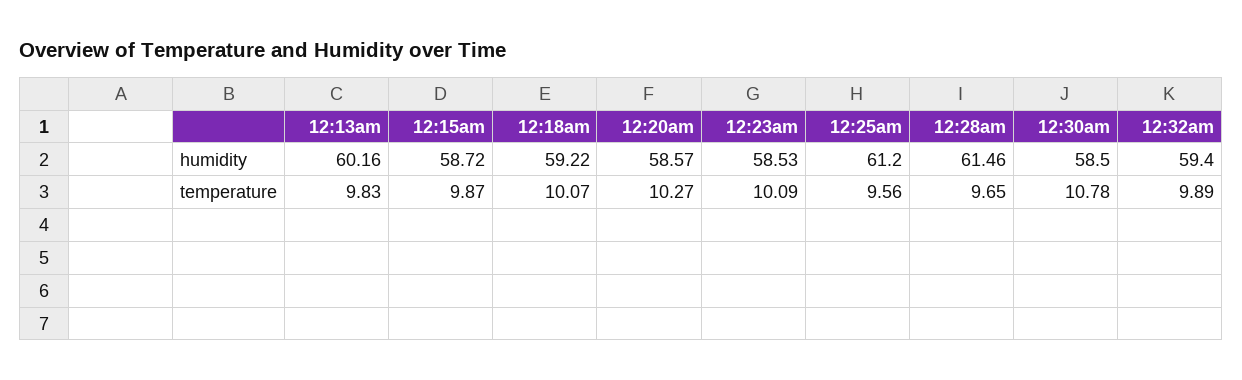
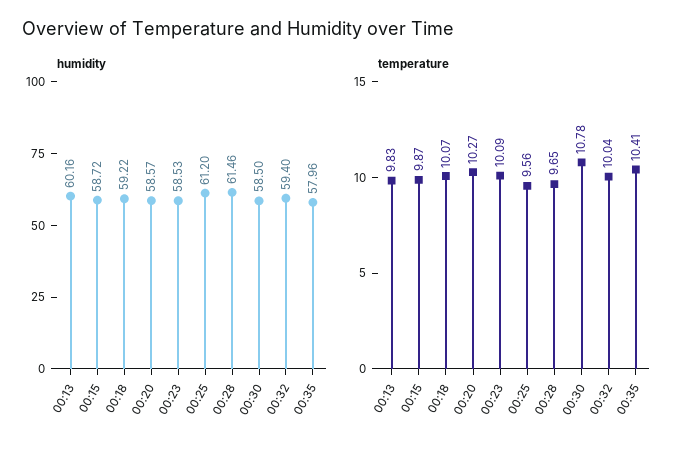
temperature, 12:32am: 9.89 -> 10.04
humidity, 00:35: none -> 57.96
temperature, 00:35: none -> 10.41

